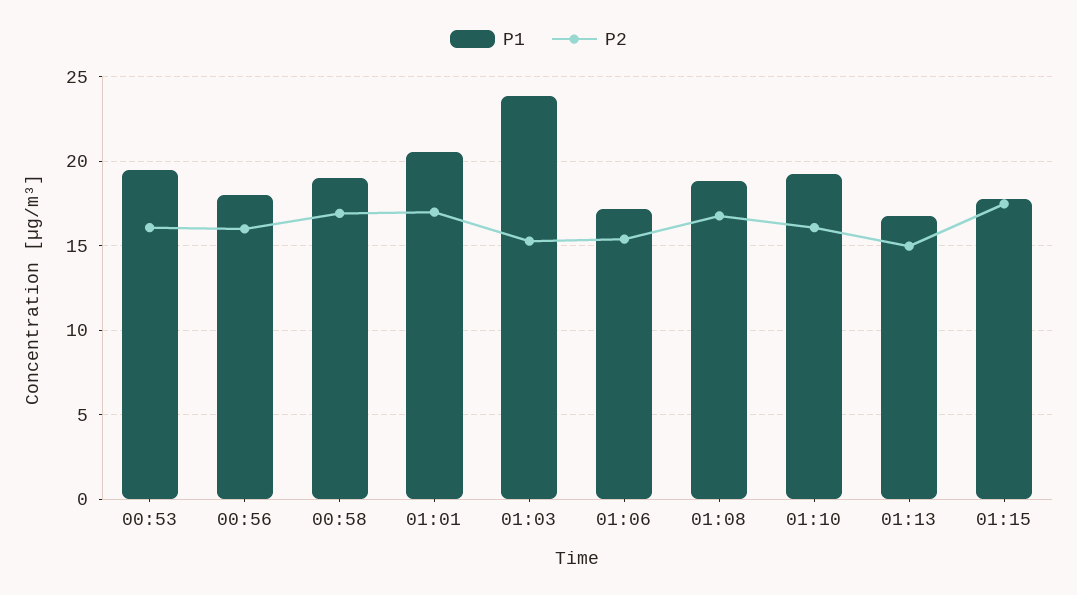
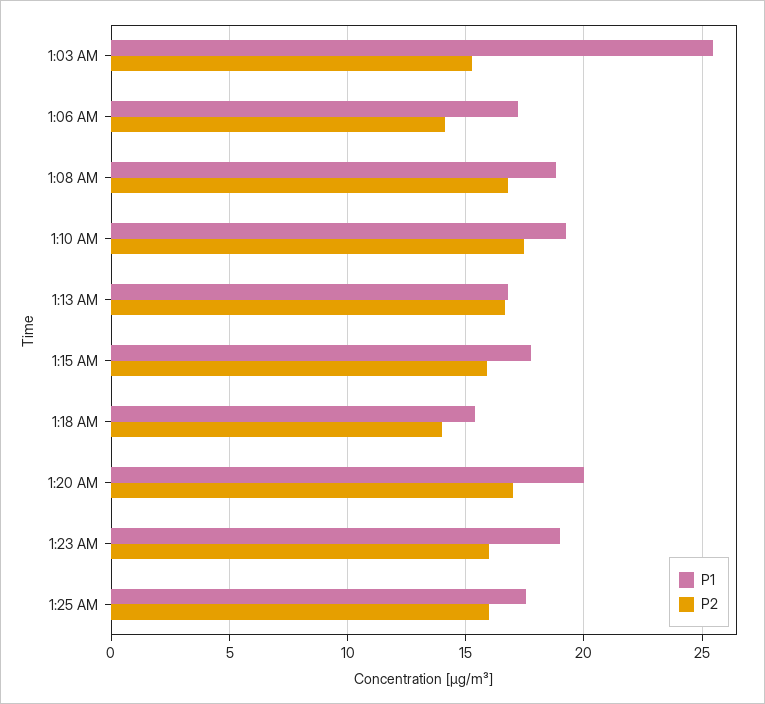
P1, 00:53: 19.5 -> none
P2, 00:53: 16 -> none
P1, 00:56: 18 -> none
P2, 00:56: 16 -> none
P1, 00:58: 19 -> none
P2, 00:58: 17 -> none
P1, 01:01: 20.5 -> none
P2, 01:01: 17 -> none
P1, 01:03: 24 -> 25.5
P2, 01:06: 15.5 -> 14
P2, 01:10: 16 -> 17.5
P2, 01:13: 15 -> 16.5
P2, 01:15: 17.5 -> 16
P1, 1:18 AM: none -> 15.5
P2, 1:18 AM: none -> 14
P1, 1:20 AM: none -> 20
P2, 1:20 AM: none -> 17
P1, 1:23 AM: none -> 19
P2, 1:23 AM: none -> 16
P1, 1:25 AM: none -> 17.5
P2, 1:25 AM: none -> 16

